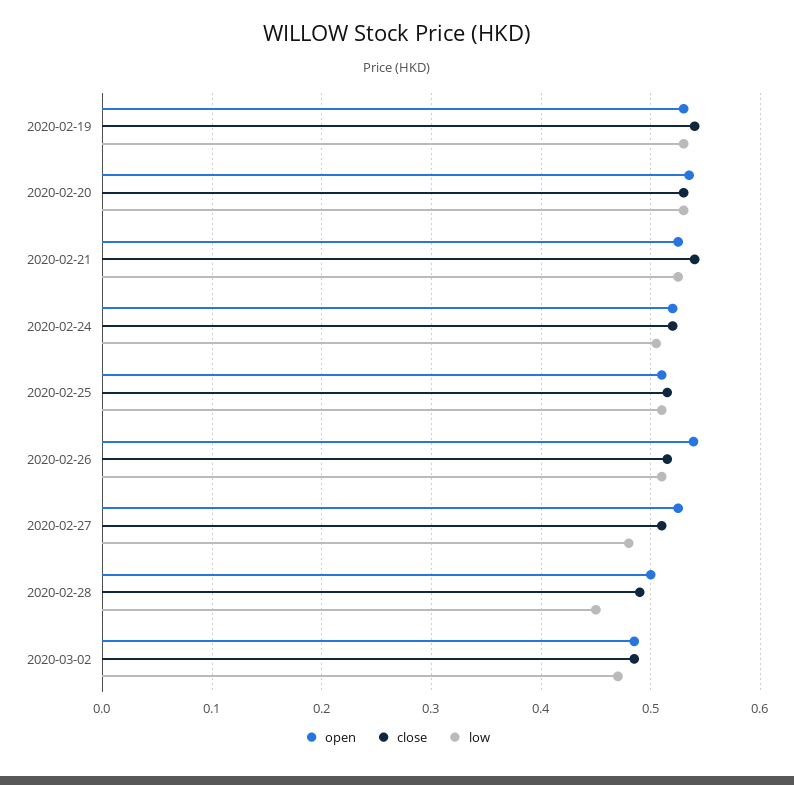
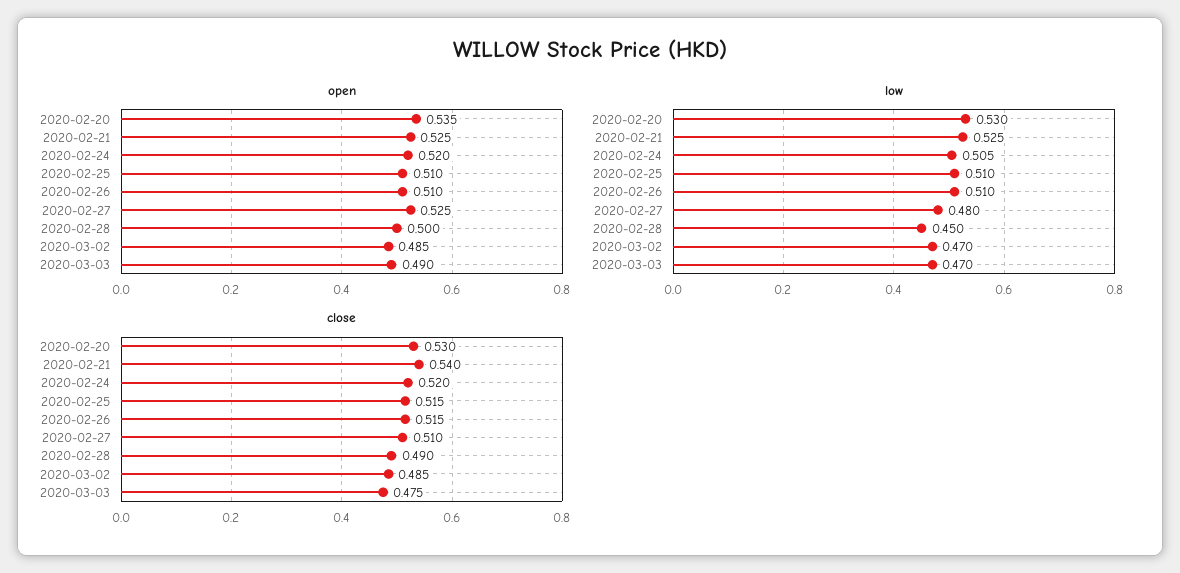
open, 2020-02-19: 0.53 -> none
close, 2020-02-19: 0.54 -> none
low, 2020-02-19: 0.53 -> none
open, 2020-02-26: 0.54 -> 0.51
open, 2020-03-03: none -> 0.49
low, 2020-03-03: none -> 0.47
close, 2020-03-03: none -> 0.475

